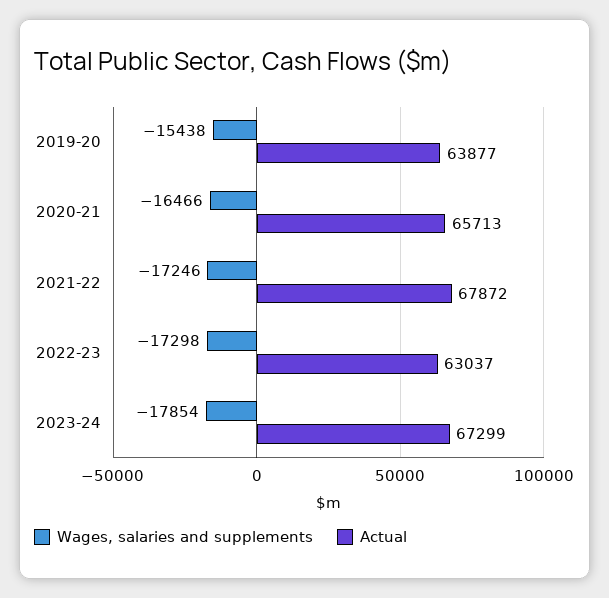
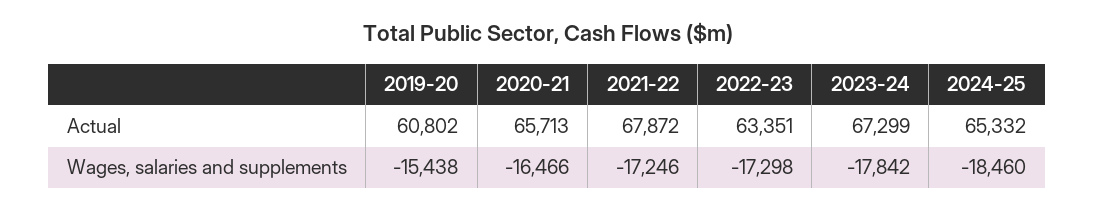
Actual, 2019-20: 63877 -> 60802
Actual, 2022-23: 63037 -> 63351
Wages, salaries and supplements, 2023-24: -17854 -> -17842
Actual, 2024-25: none -> 65332
Wages, salaries and supplements, 2024-25: none -> -18460

